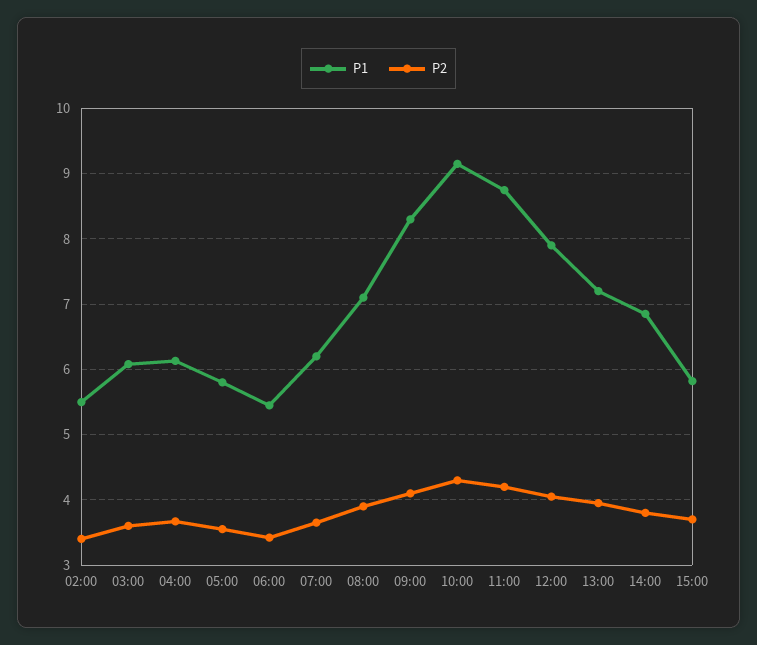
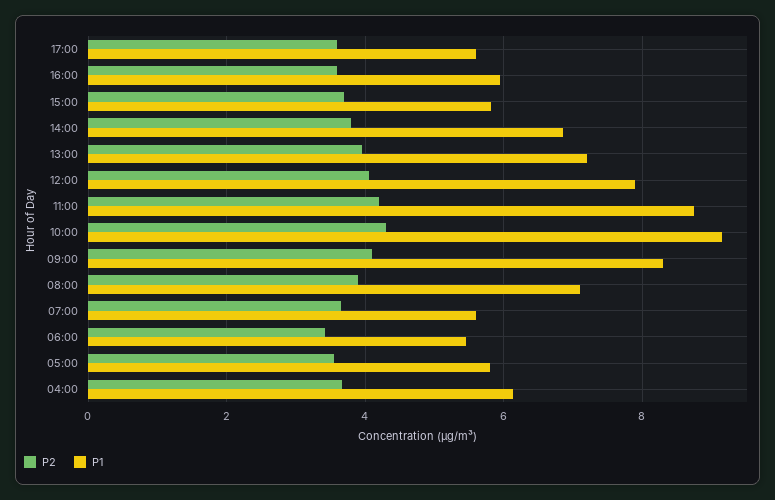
P1, 02:00: 5.5 -> none
P2, 02:00: 3.4 -> none
P1, 03:00: 6.1 -> none
P2, 03:00: 3.6 -> none
P1, 07:00: 6.2 -> 5.6
P2, 17:00: none -> 3.6
P1, 17:00: none -> 5.6
P2, 16:00: none -> 3.6
P1, 16:00: none -> 6

